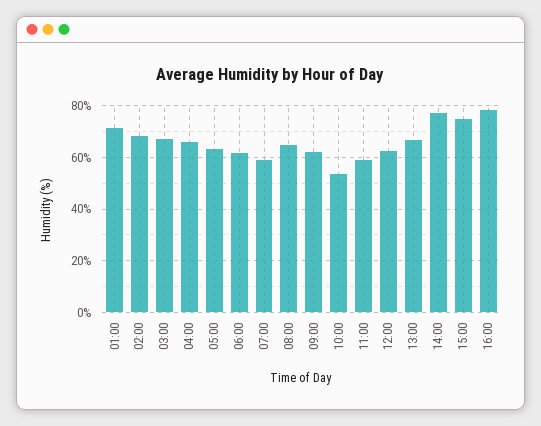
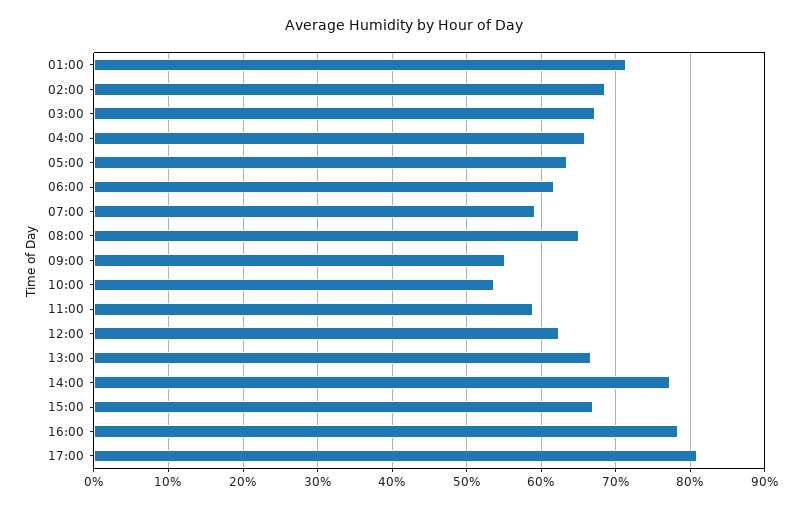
09:00: 62.5 -> 55
15:00: 75 -> 67
17:00: none -> 81

